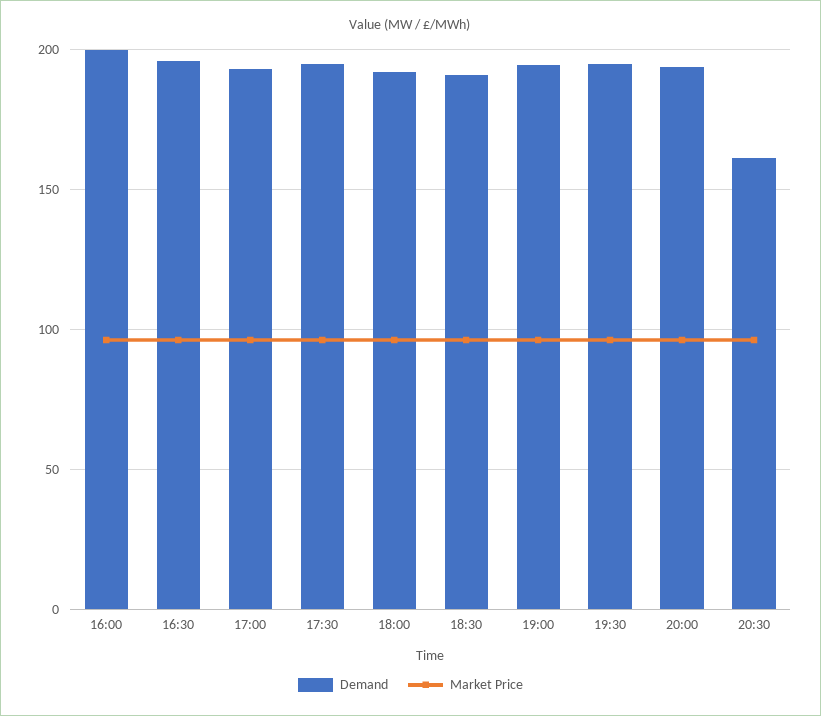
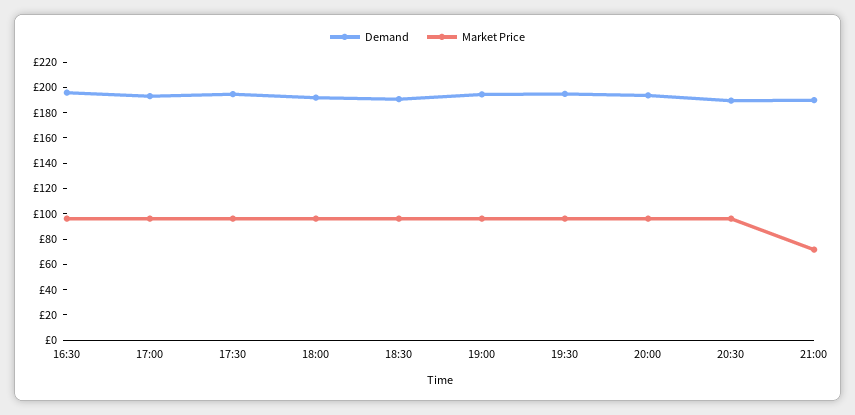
Demand, 16:00: 200 -> none
Market Price, 16:00: 95 -> none
Demand, 20:30: 160 -> 190
Demand, 21:00: none -> 190
Market Price, 21:00: none -> 70

